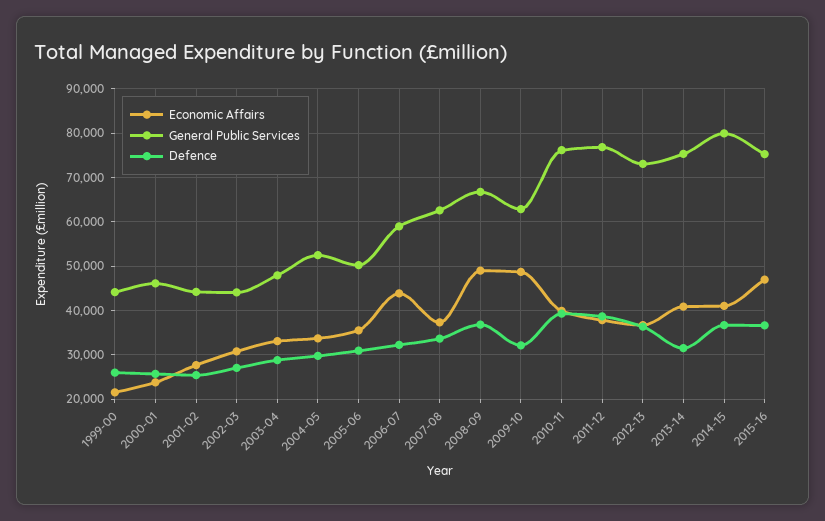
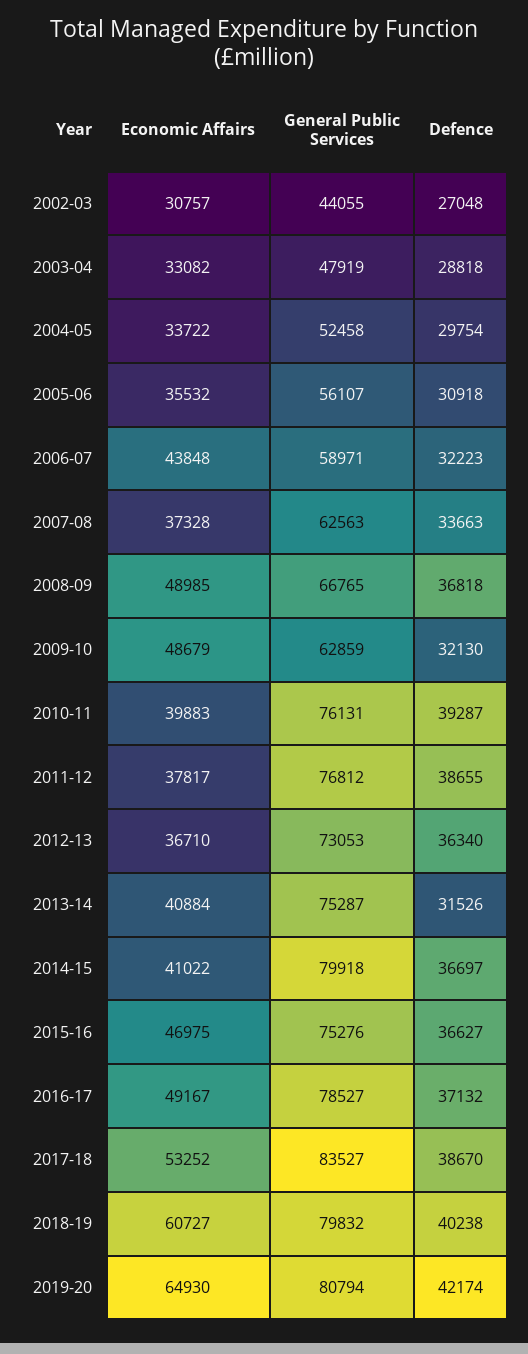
Economic Affairs, 1999-00: 22000 -> none
General Public Services, 1999-00: 44000 -> none
Defence, 1999-00: 26000 -> none
Economic Affairs, 2000-01: 24000 -> none
General Public Services, 2000-01: 46000 -> none
Defence, 2000-01: 26000 -> none
Economic Affairs, 2001-02: 28000 -> none
General Public Services, 2001-02: 44000 -> none
Defence, 2001-02: 26000 -> none
General Public Services, 2005-06: 50000 -> 56107
Economic Affairs, 2016-17: none -> 49167
General Public Services, 2016-17: none -> 78527
Defence, 2016-17: none -> 37132
Economic Affairs, 2017-18: none -> 53252
General Public Services, 2017-18: none -> 83527
Defence, 2017-18: none -> 38670
Economic Affairs, 2018-19: none -> 60727
General Public Services, 2018-19: none -> 79832
Defence, 2018-19: none -> 40238
Economic Affairs, 2019-20: none -> 64930
General Public Services, 2019-20: none -> 80794
Defence, 2019-20: none -> 42174

